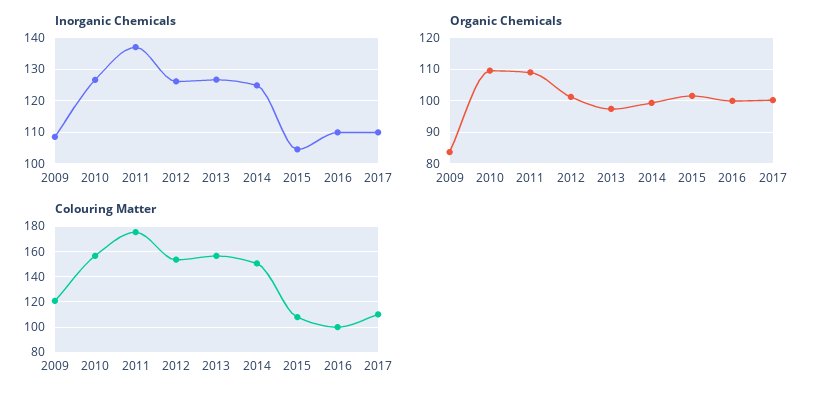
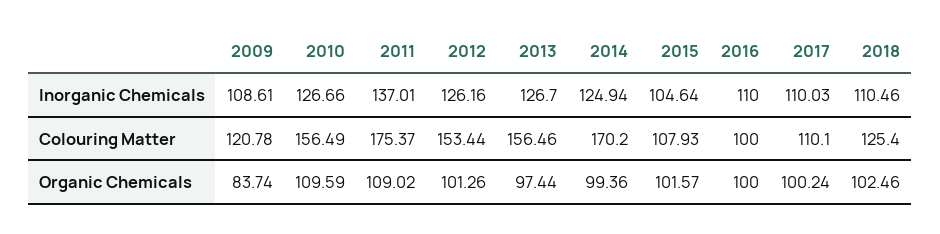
Colouring Matter, 2014: 150 -> 170.2
Inorganic Chemicals, 2018: none -> 110.46
Colouring Matter, 2018: none -> 125.4
Organic Chemicals, 2018: none -> 102.46

